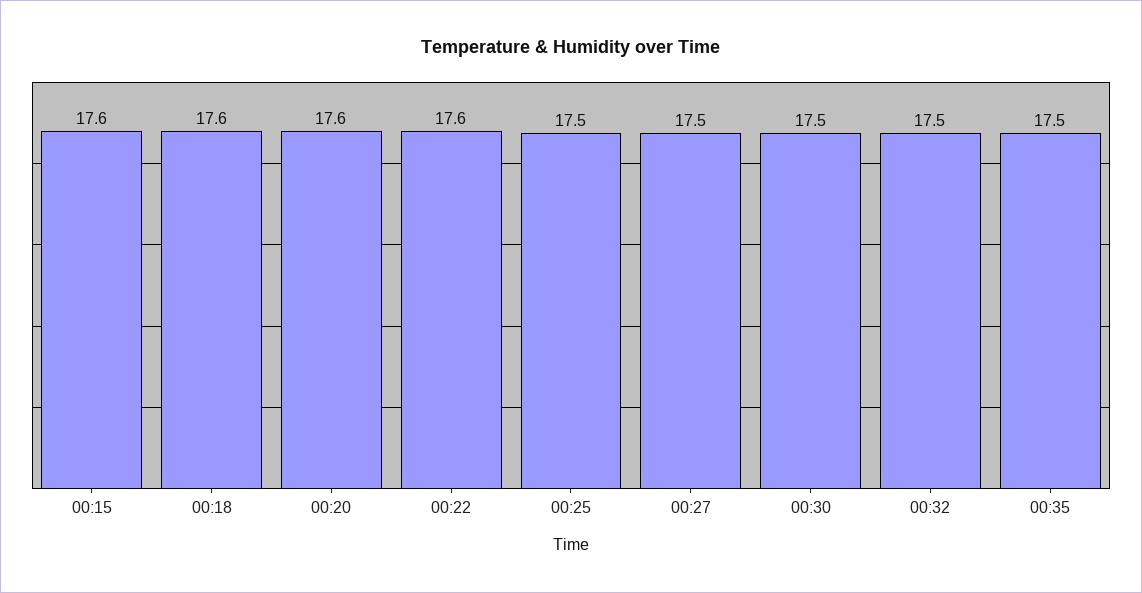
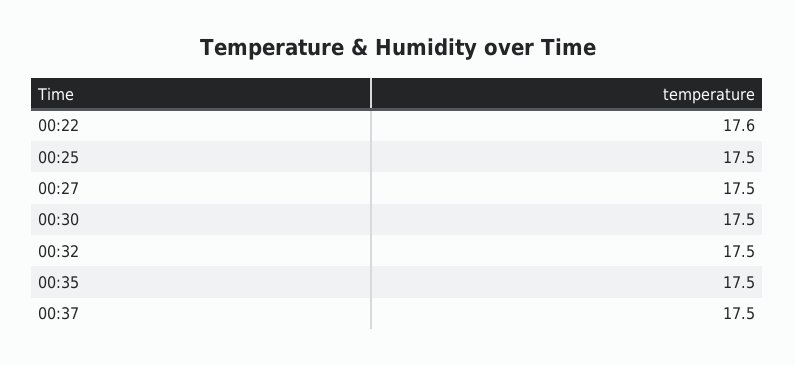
00:15: 17.6 -> none
00:18: 17.6 -> none
00:20: 17.6 -> none
00:37: none -> 17.5

